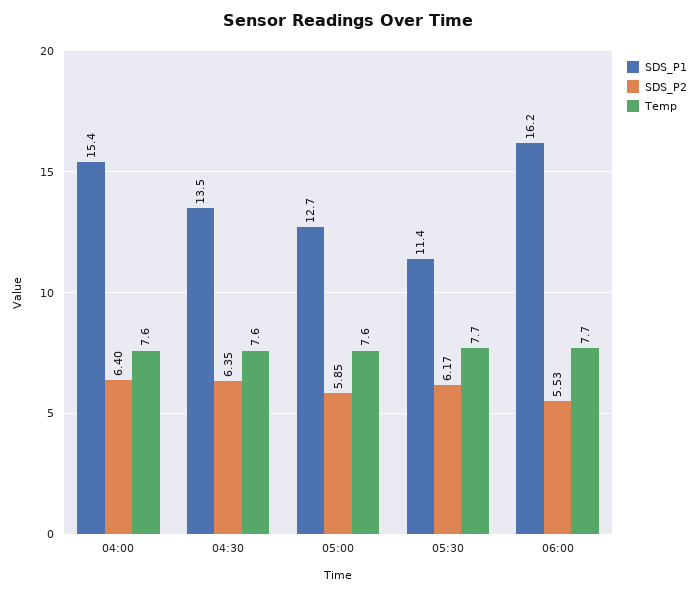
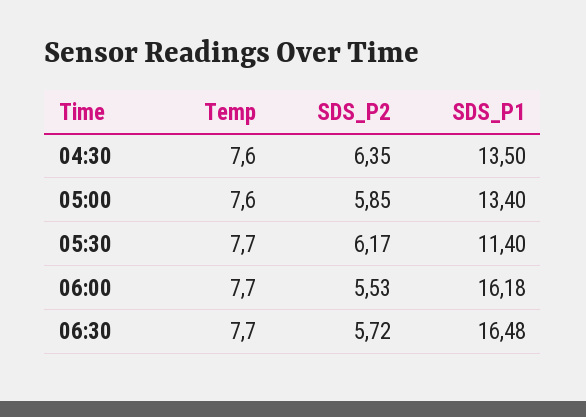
SDS_P1, 04:00: 15.4 -> none
SDS_P2, 04:00: 6.4 -> none
Temp, 04:00: 7.6 -> none
SDS_P1, 05:00: 12.7 -> 13.4
Temp, 06:30: none -> 7.7
SDS_P2, 06:30: none -> 5.72
SDS_P1, 06:30: none -> 16.48

